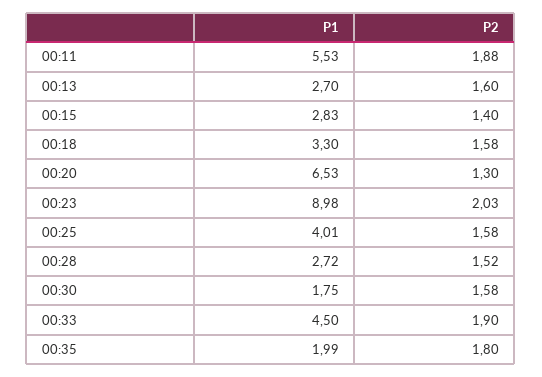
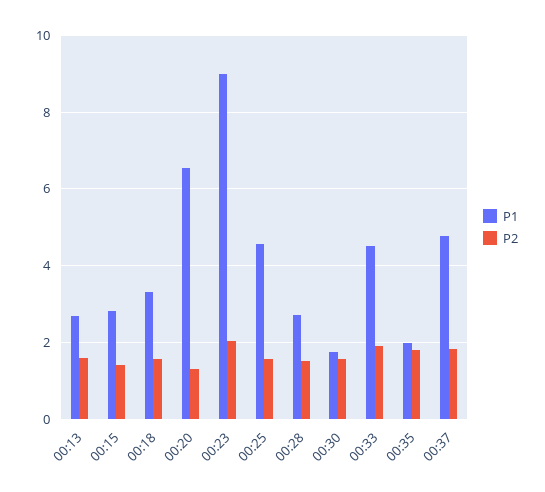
P1, 00:11: 5.53 -> none
P2, 00:11: 1.88 -> none
P1, 00:25: 4.01 -> 4.6
P1, 00:37: none -> 4.8
P2, 00:37: none -> 1.8

